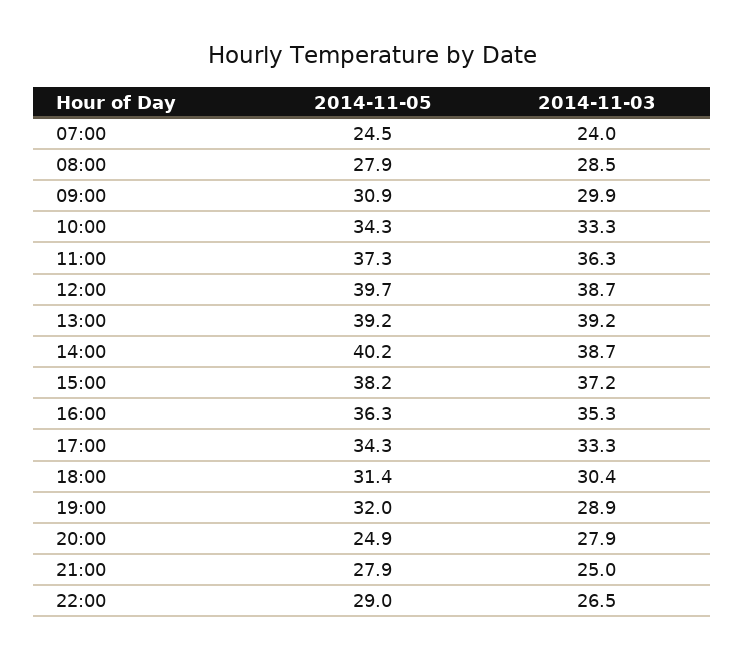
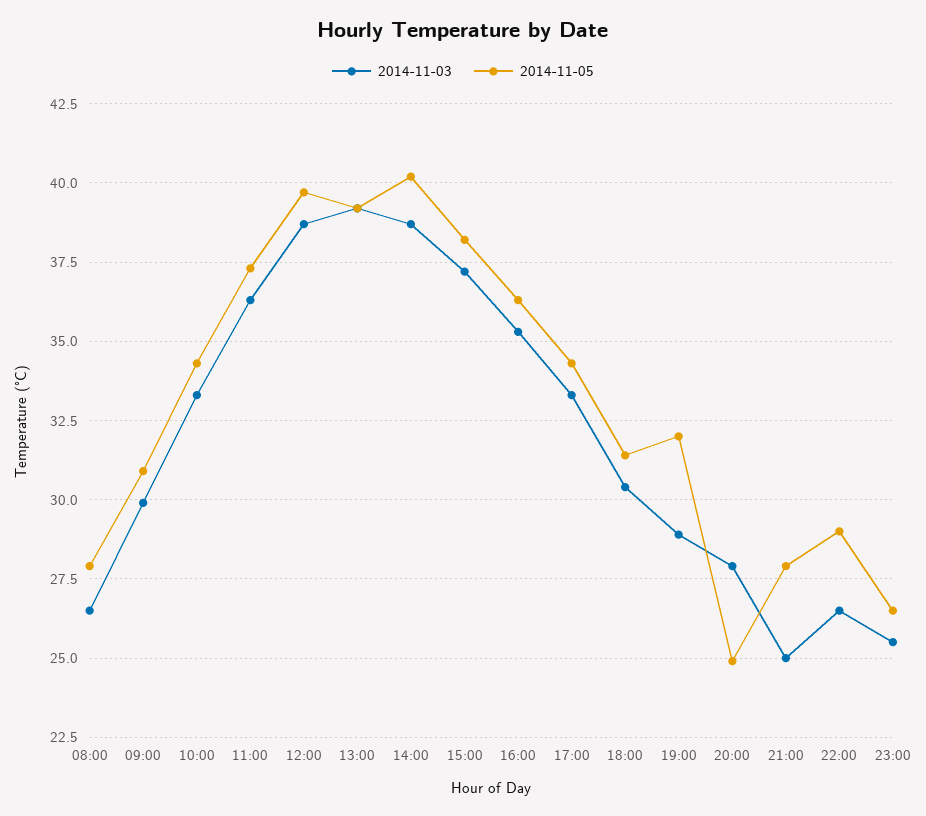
2014-11-05, 07:00: 24.5 -> none
2014-11-03, 07:00: 24 -> none
2014-11-03, 08:00: 28.5 -> 26.5
2014-11-03, 23:00: none -> 25.5
2014-11-05, 23:00: none -> 26.5

